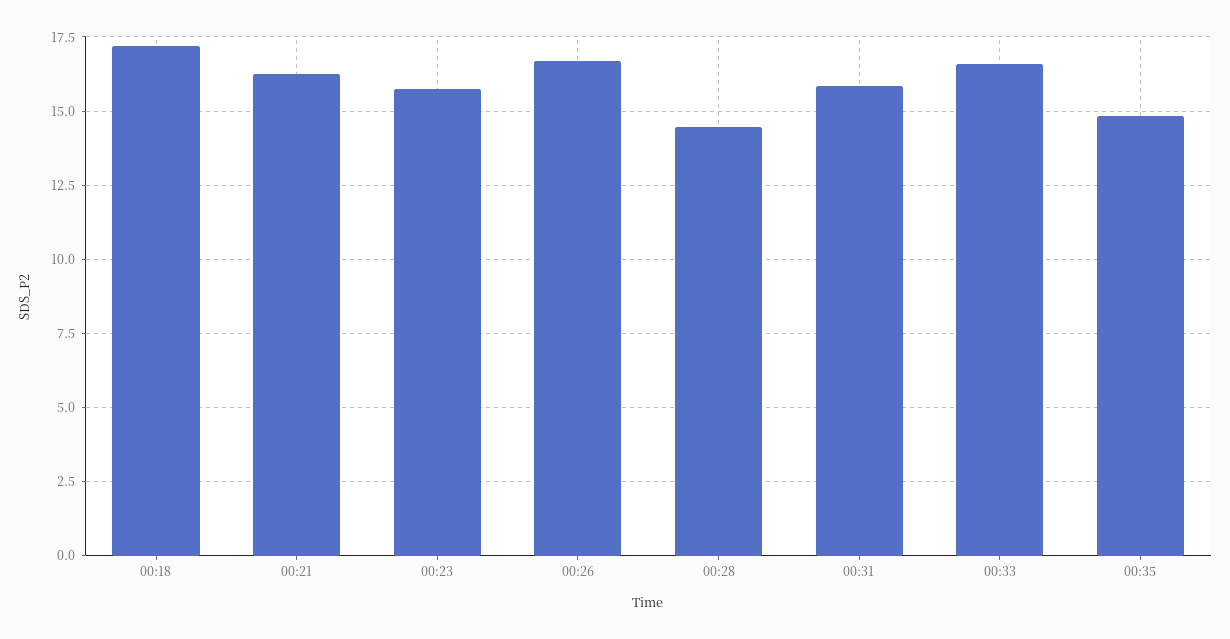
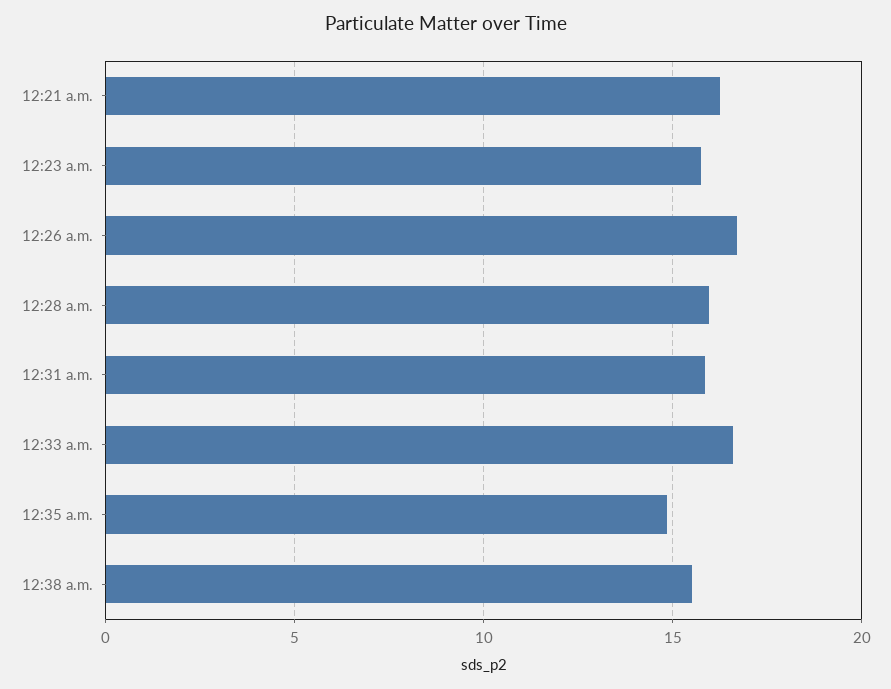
00:18: 17.25 -> none
00:28: 14.5 -> 16
12:38 a.m.: none -> 15.5

